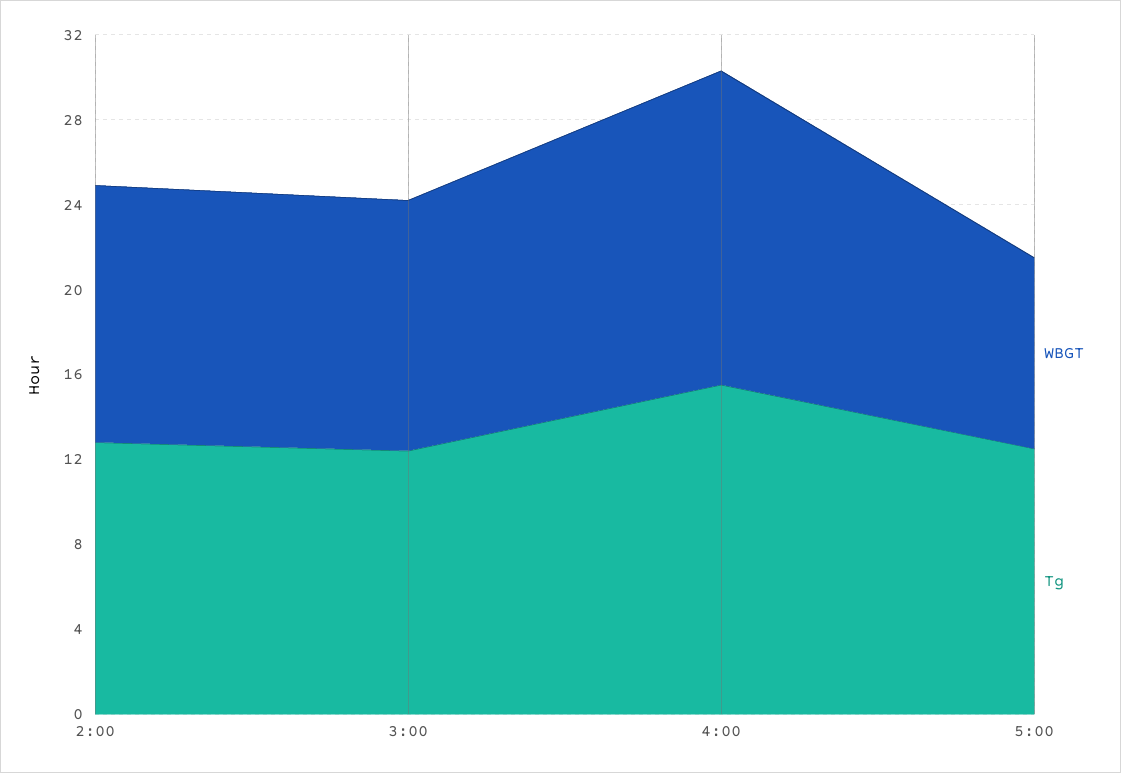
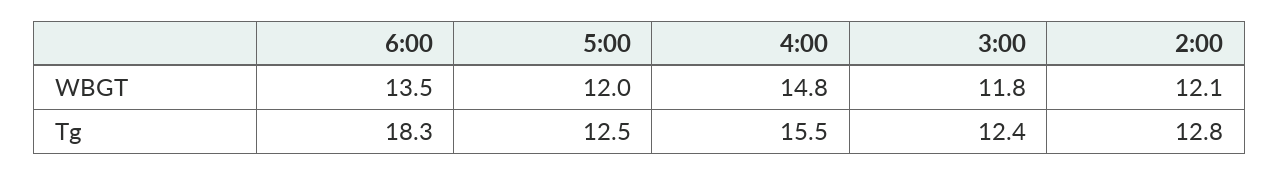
WBGT, 5:00: 9 -> 12
WBGT, 6:00: none -> 13.5
Tg, 6:00: none -> 18.3

